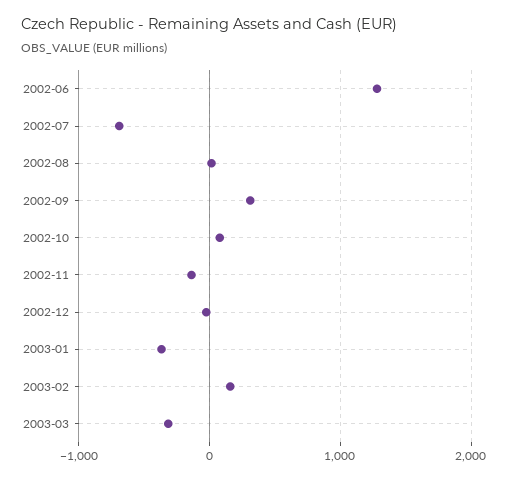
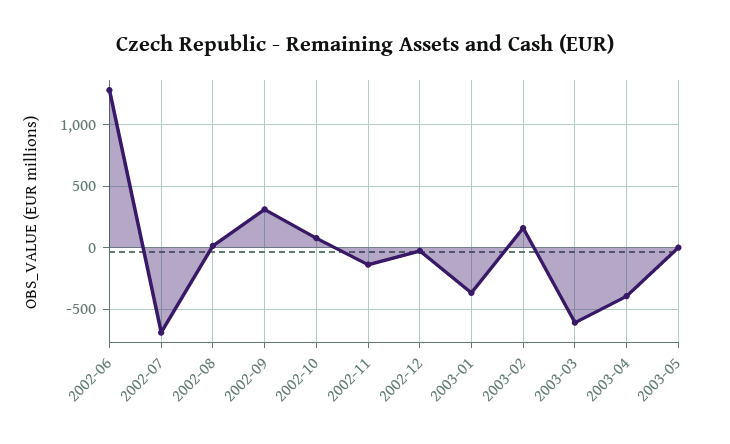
2003-03: -300 -> -600
2003-04: none -> -400
2003-05: none -> 0

